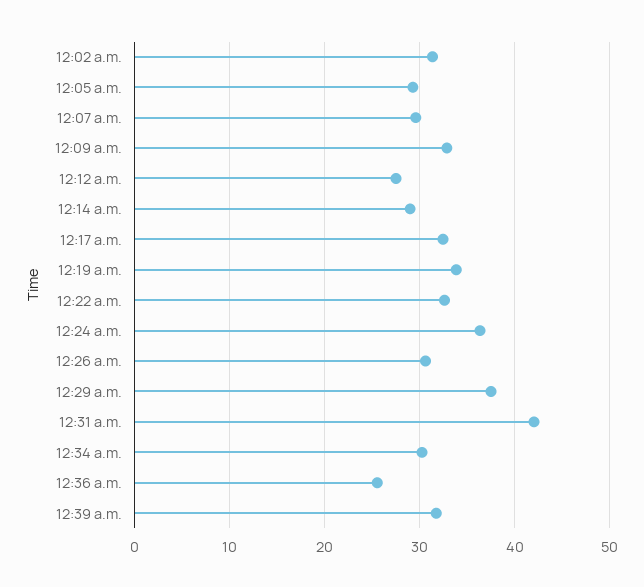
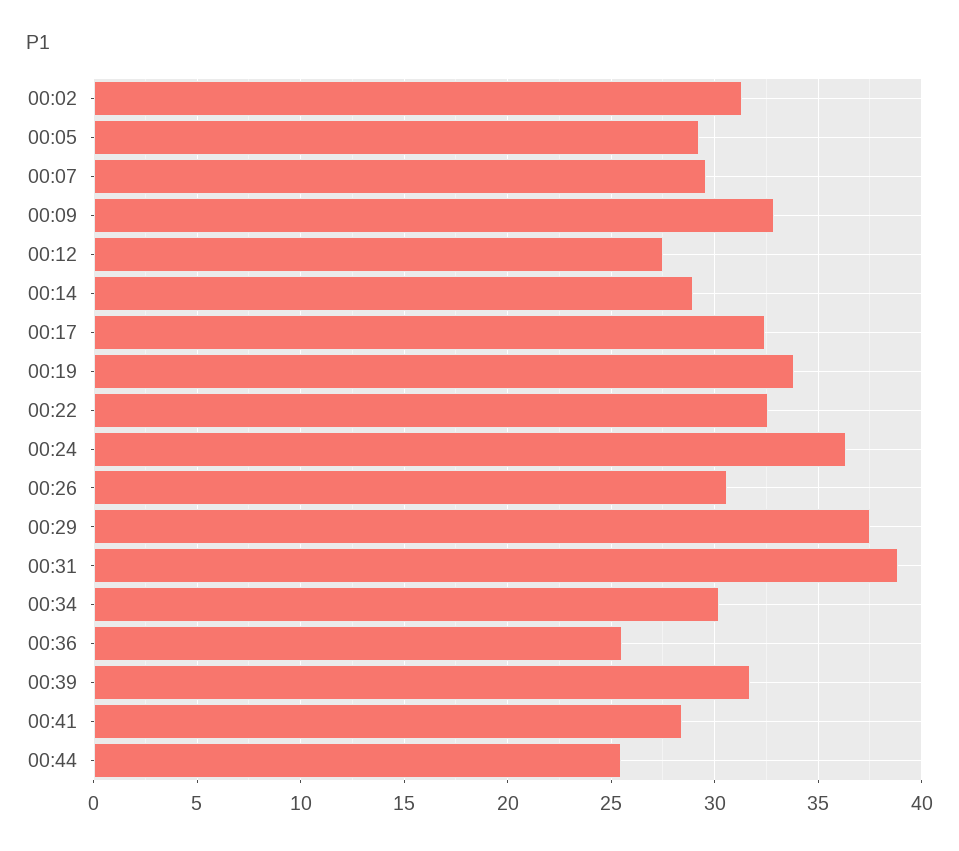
12:31 a.m.: 42 -> 39
00:41: none -> 28.5
00:44: none -> 25.5

